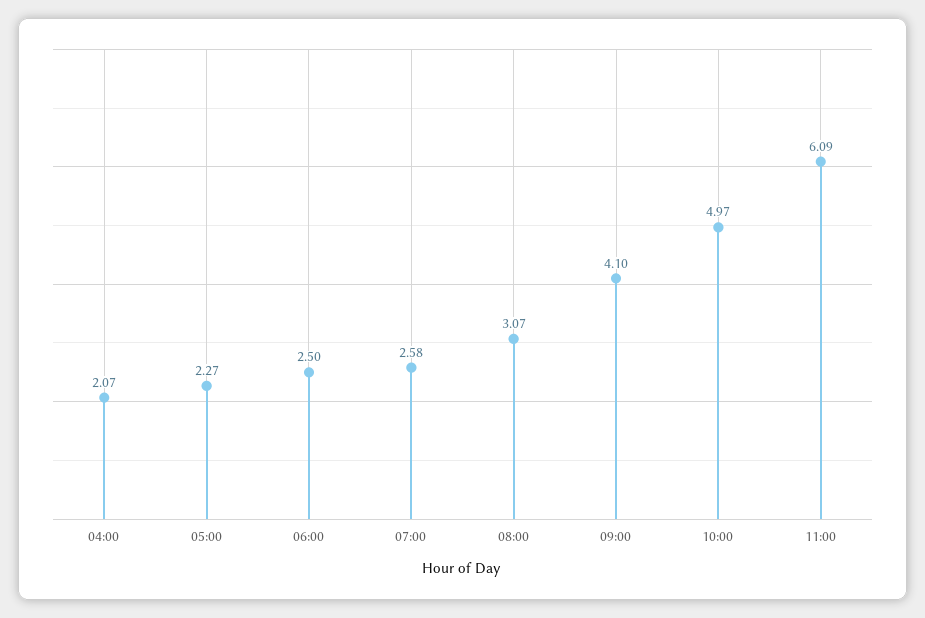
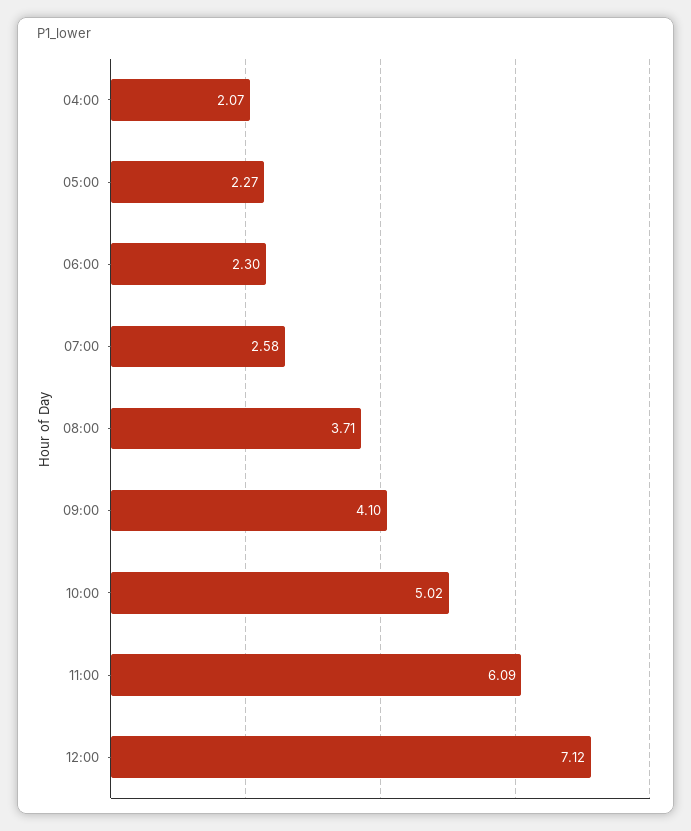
06:00: 2.5 -> 2.3
08:00: 3.07 -> 3.71
10:00: 4.97 -> 5.02
12:00: none -> 7.12

